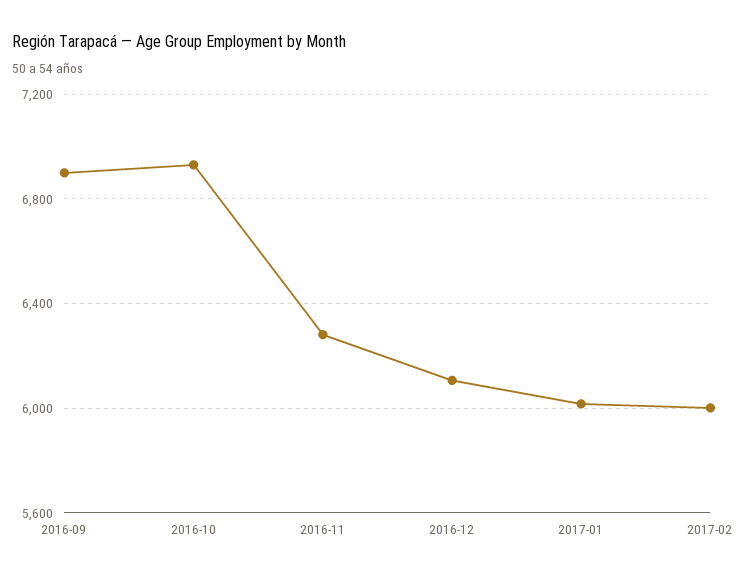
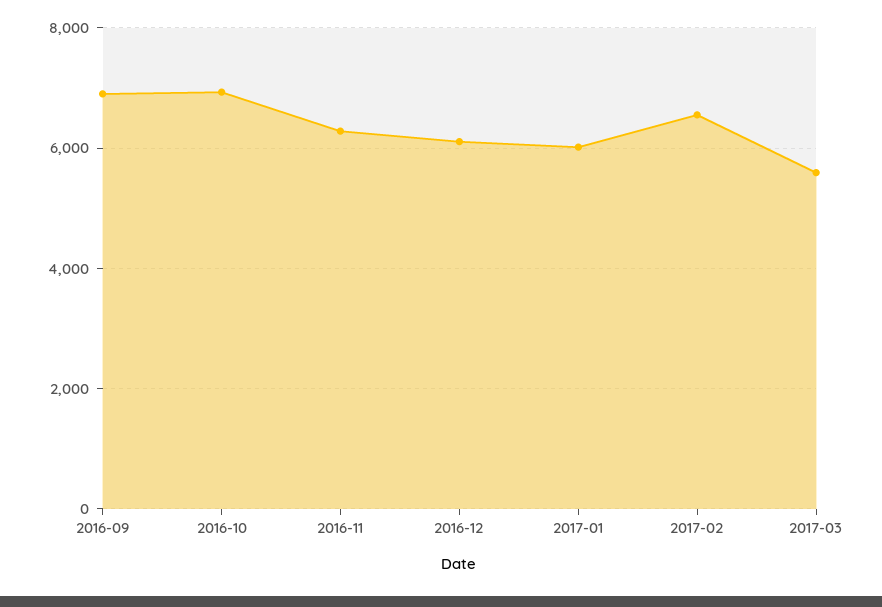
2017-02: 6000 -> 6600
2017-03: none -> 5600

